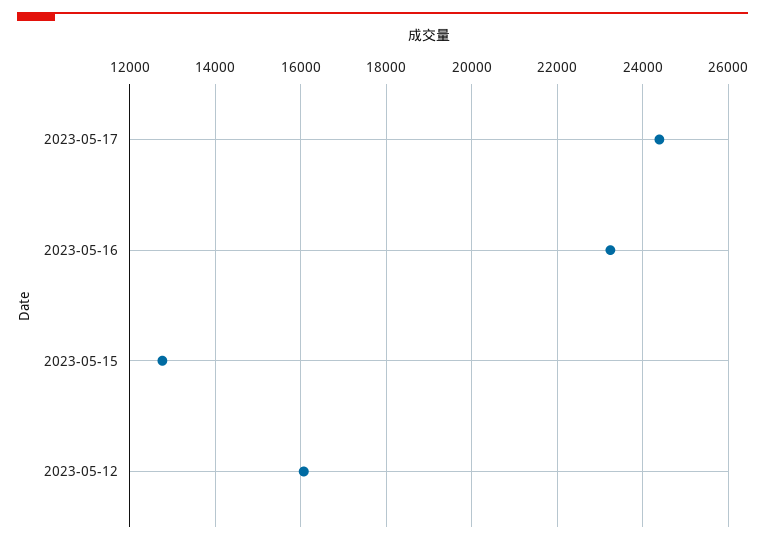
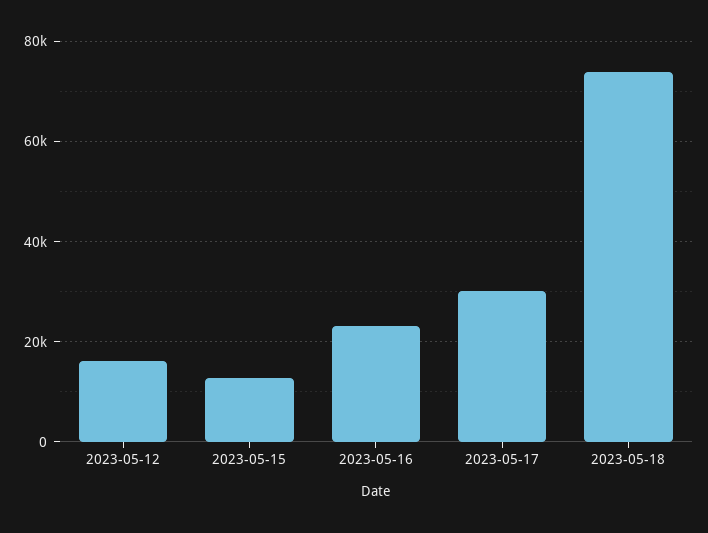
2023-05-17: 24400 -> 30000
2023-05-18: none -> 74000

